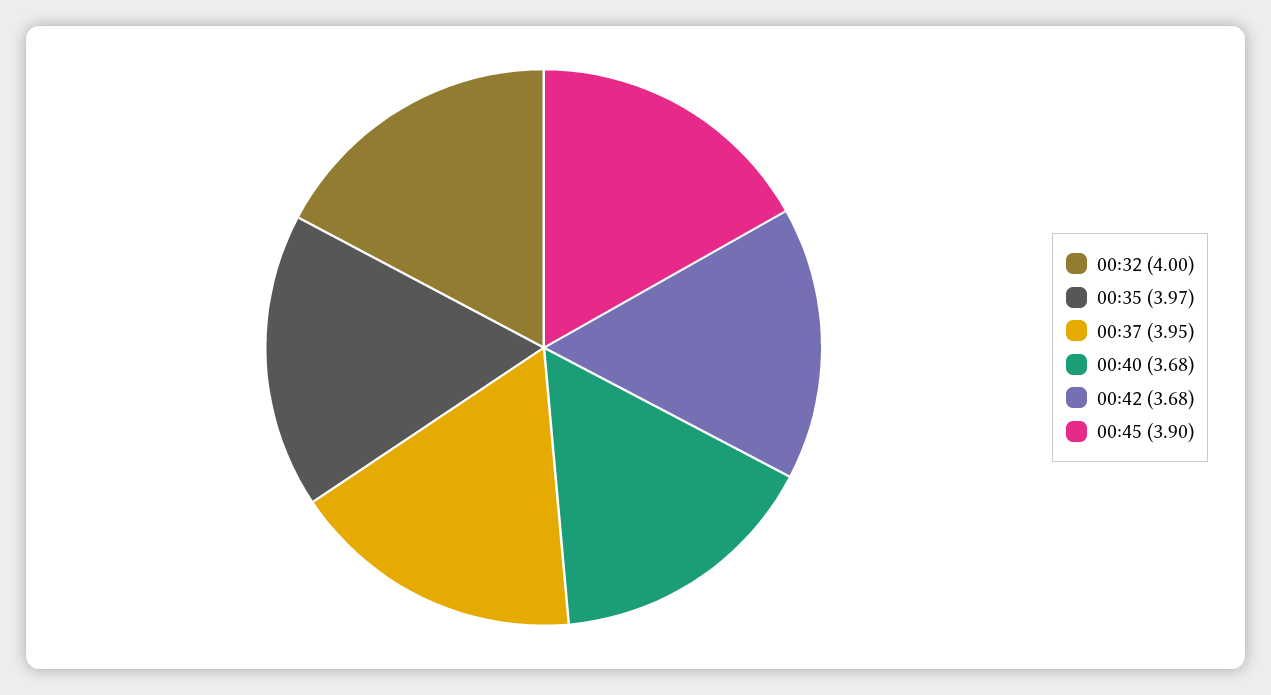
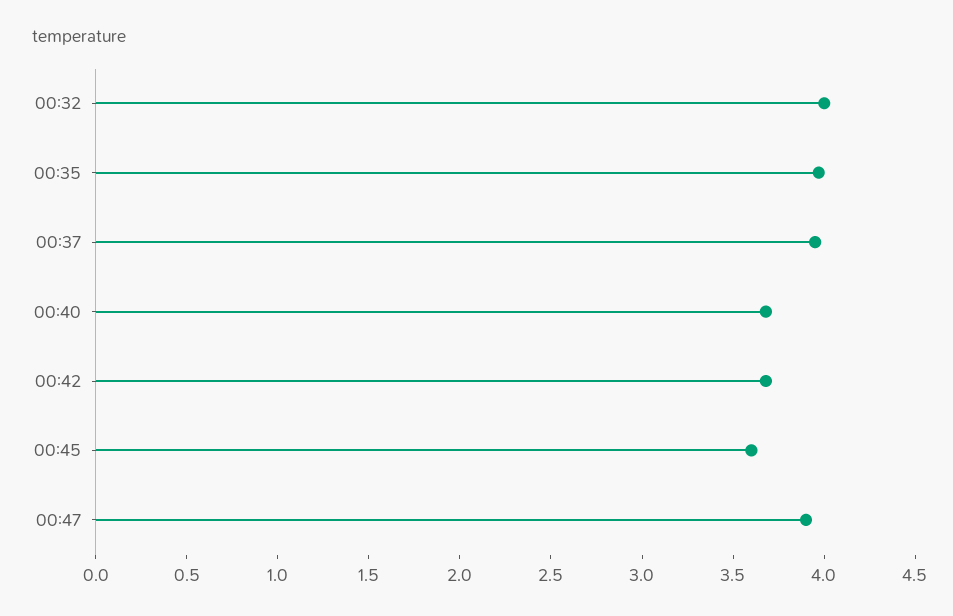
00:45: 3.9 -> 3.6
00:47: none -> 3.9

